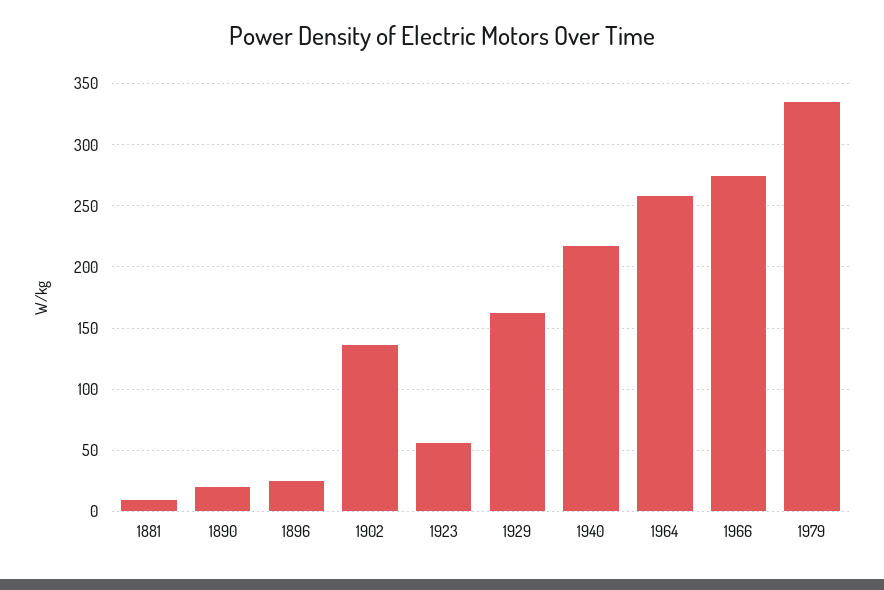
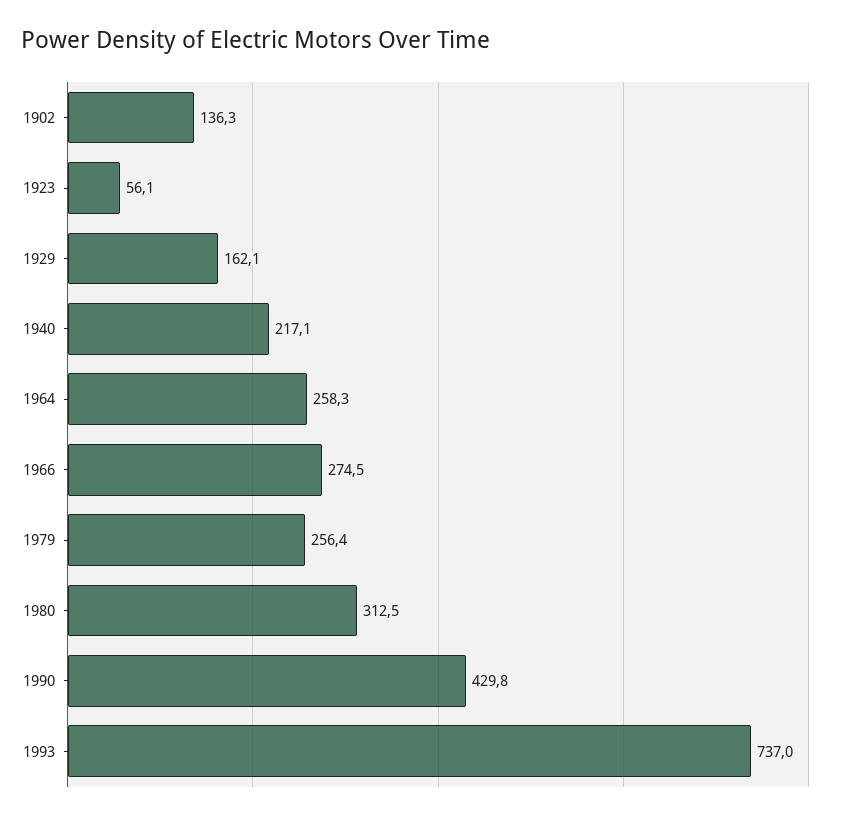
1881: 10 -> none
1890: 20 -> none
1896: 25 -> none
1979: 335 -> 256.4
1980: none -> 312.5
1990: none -> 429.8
1993: none -> 737

